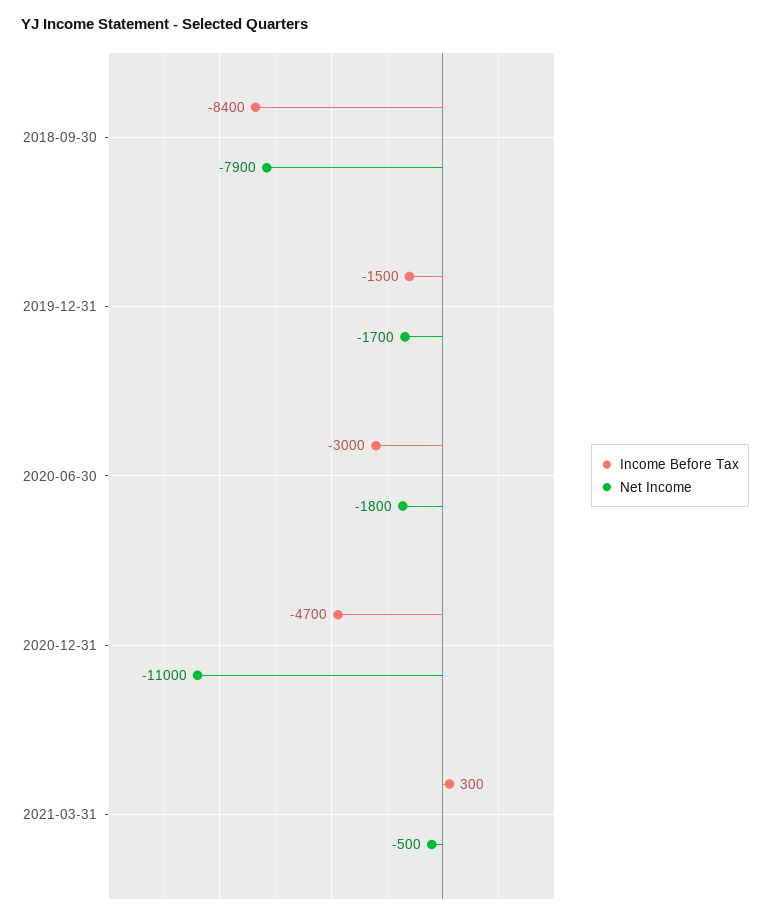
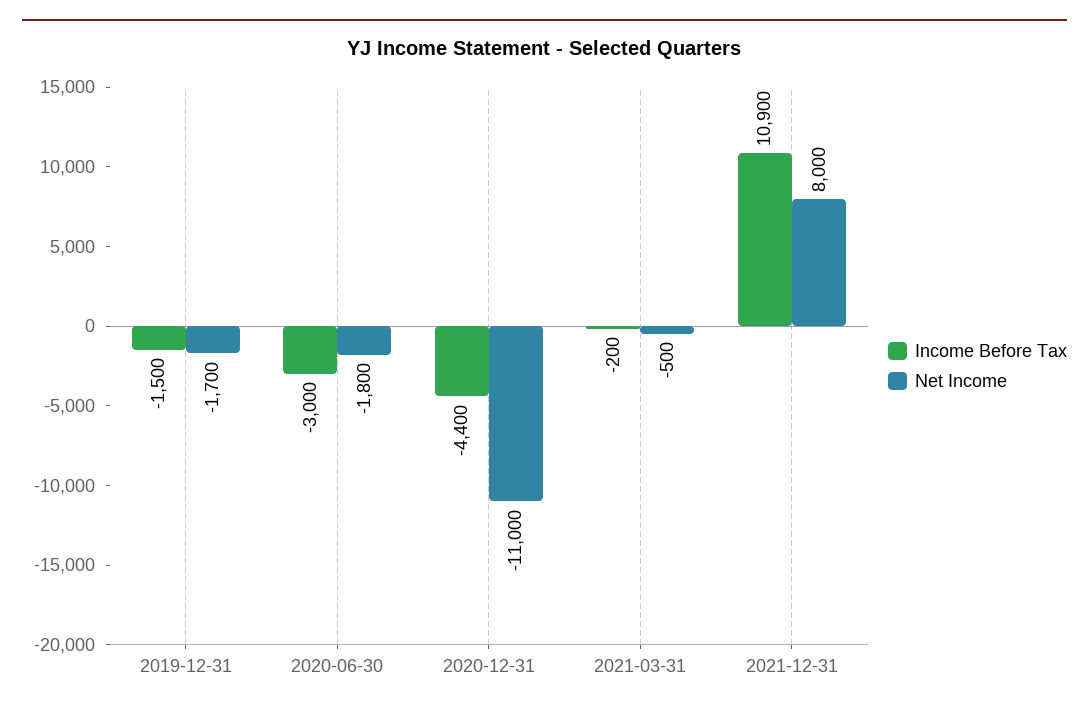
Income Before Tax, 2018-09-30: -8400 -> none
Net Income, 2018-09-30: -7900 -> none
Income Before Tax, 2020-12-31: -4700 -> -4400
Income Before Tax, 2021-03-31: 300 -> -200
Income Before Tax, 2021-12-31: none -> 10900
Net Income, 2021-12-31: none -> 8000

